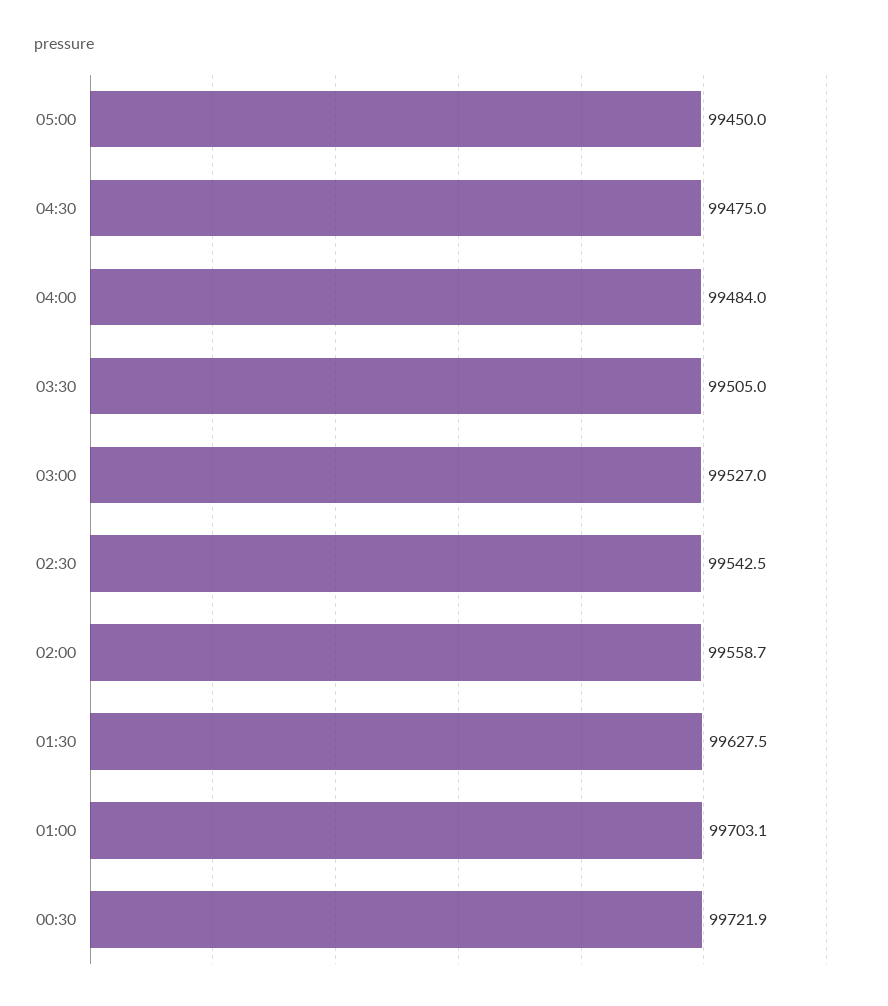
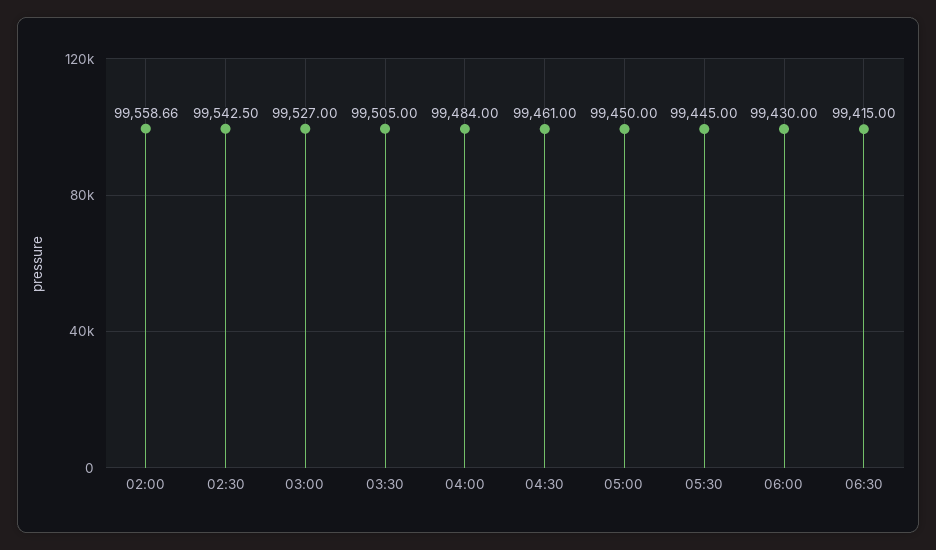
04:30: 99475 -> 99461
01:30: 99627.5 -> none
01:00: 99703.1 -> none
00:30: 99721.9 -> none
05:30: none -> 99445
06:00: none -> 99430
06:30: none -> 99415

